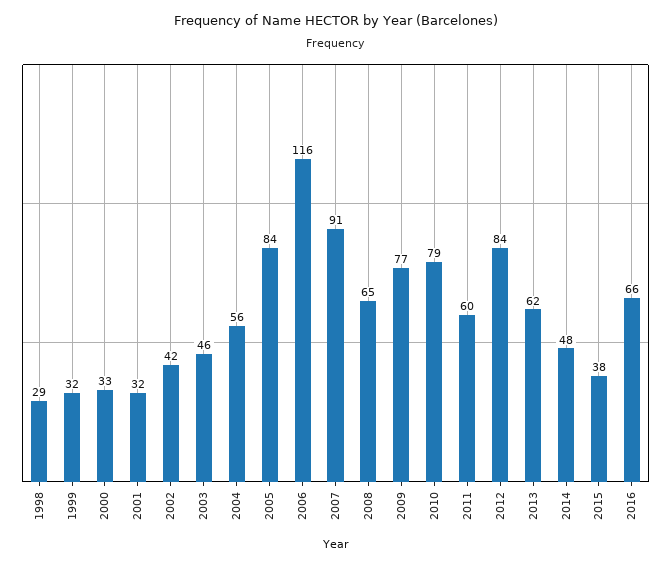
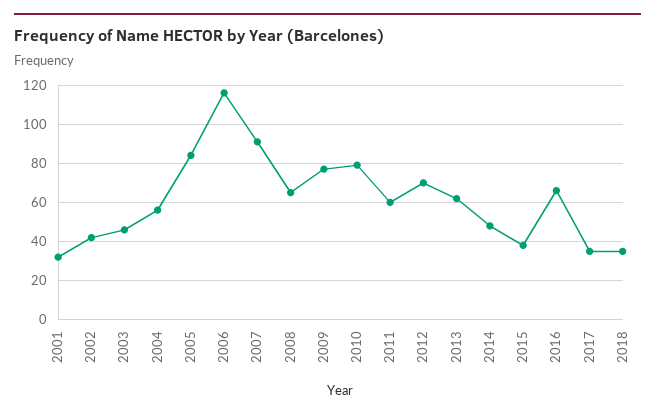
1998: 29 -> none
1999: 32 -> none
2000: 33 -> none
2012: 84 -> 70
2017: none -> 35
2018: none -> 35

